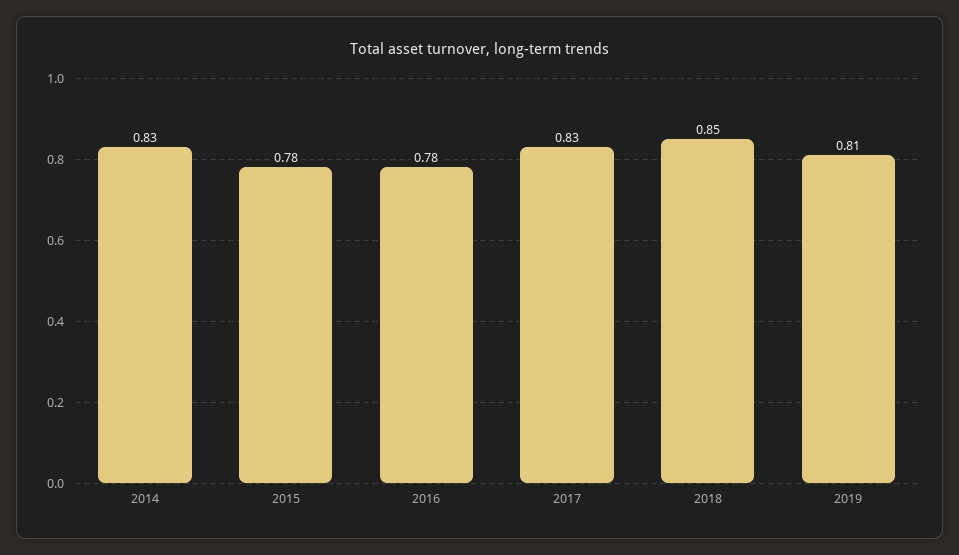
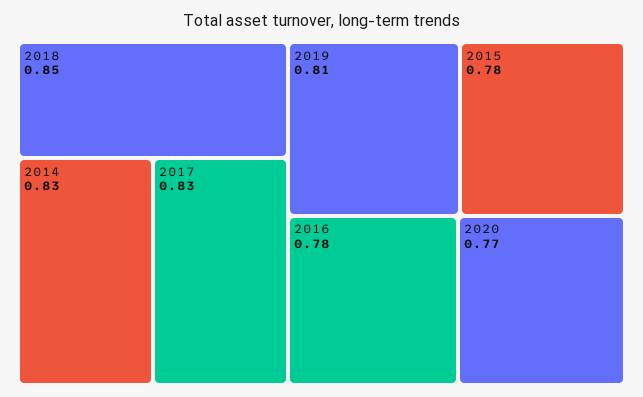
2020: none -> 0.77

